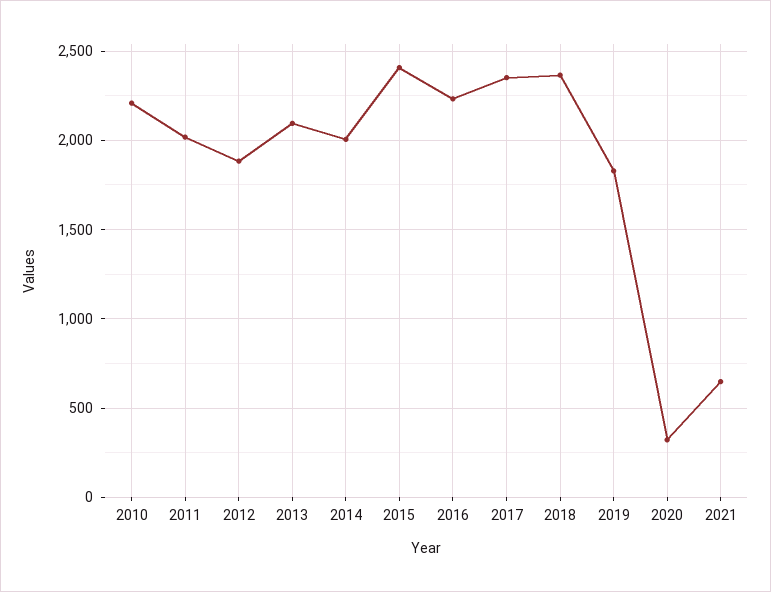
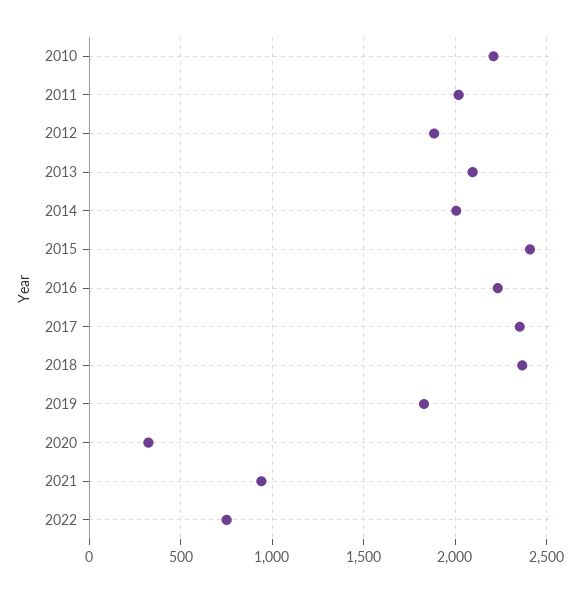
2021: 650 -> 950
2022: none -> 750

